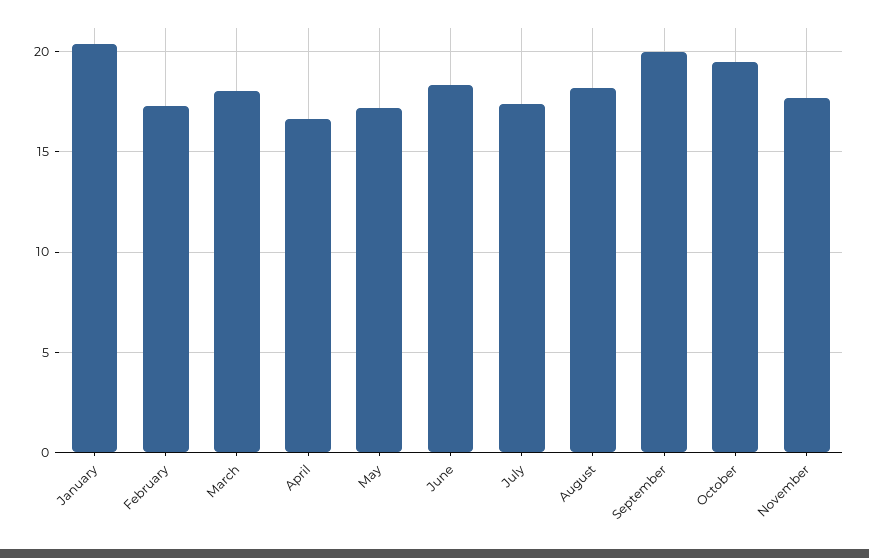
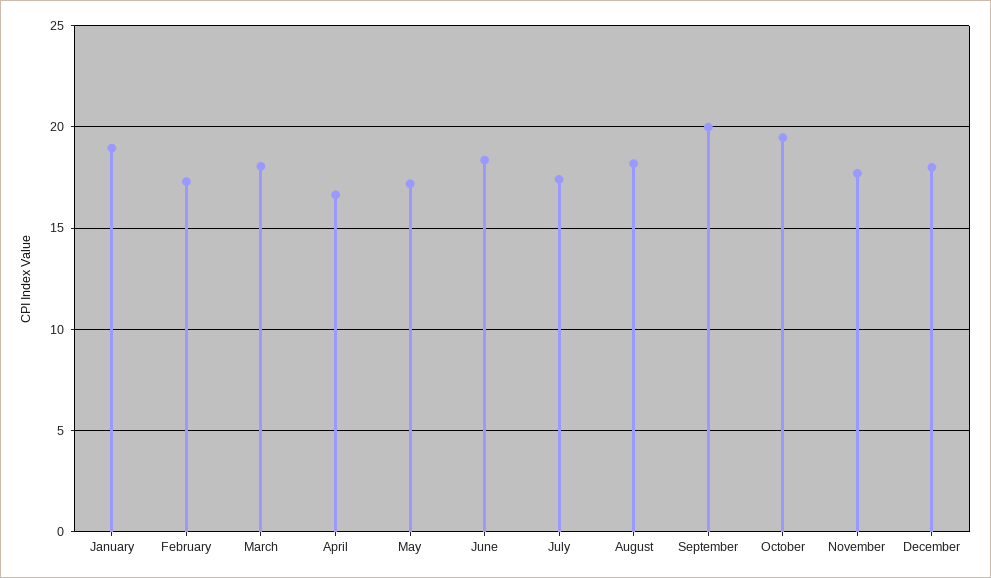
January: 20.5 -> 19
December: none -> 18

